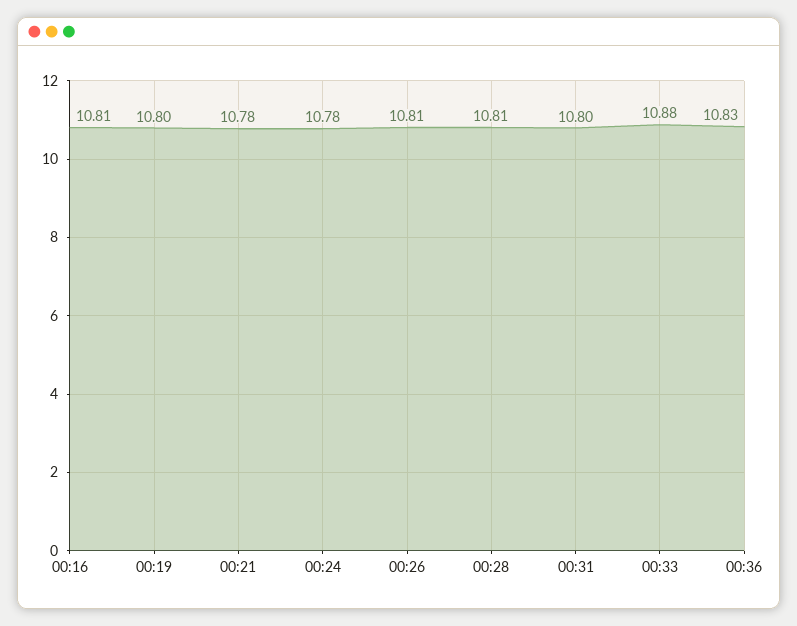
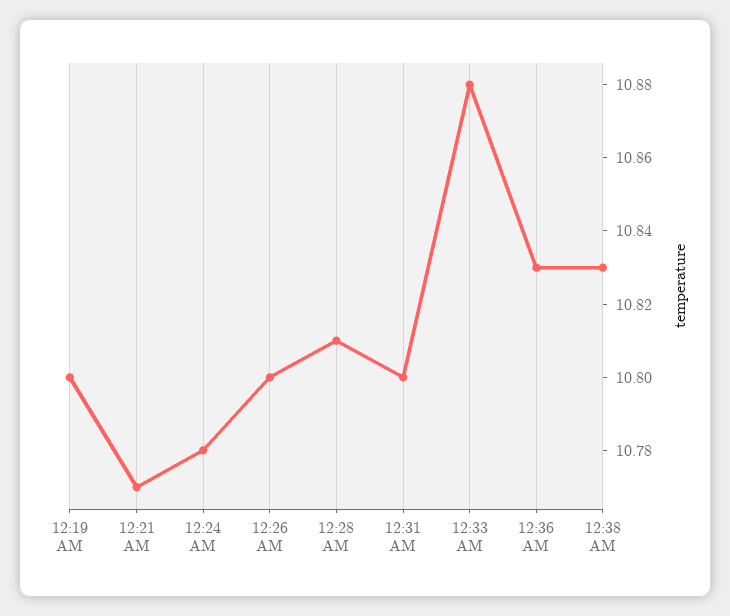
00:16: 10.81 -> none
00:21: 10.78 -> 10.77
00:26: 10.81 -> 10.8
12:38 AM: none -> 10.83

